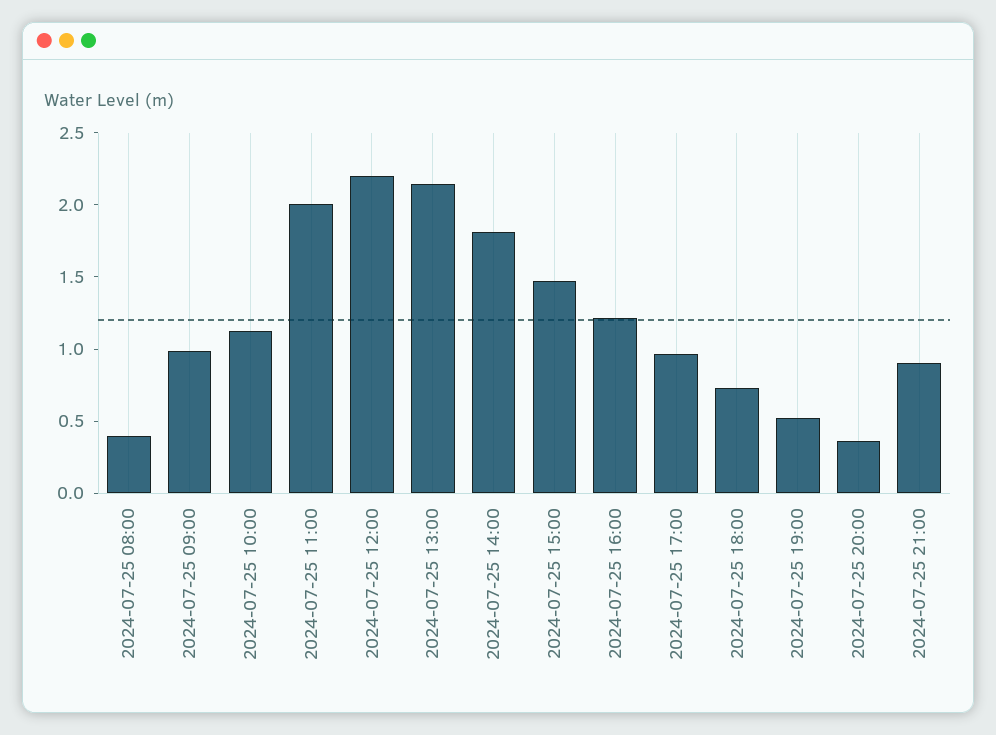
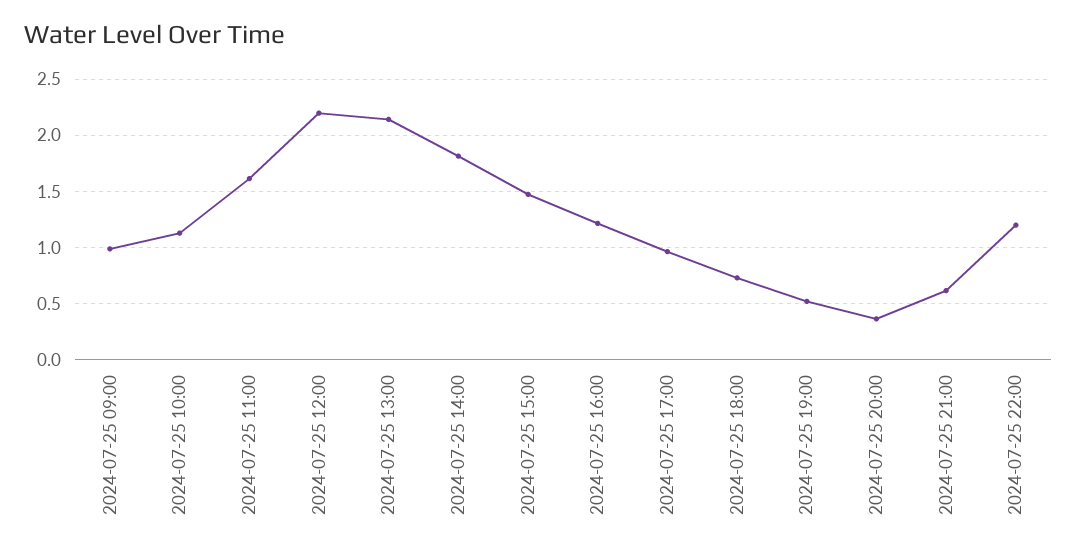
2024-07-25 08:00: 0.4 -> none
2024-07-25 11:00: 2 -> 1.6
2024-07-25 21:00: 0.9 -> 0.6
2024-07-25 22:00: none -> 1.2

